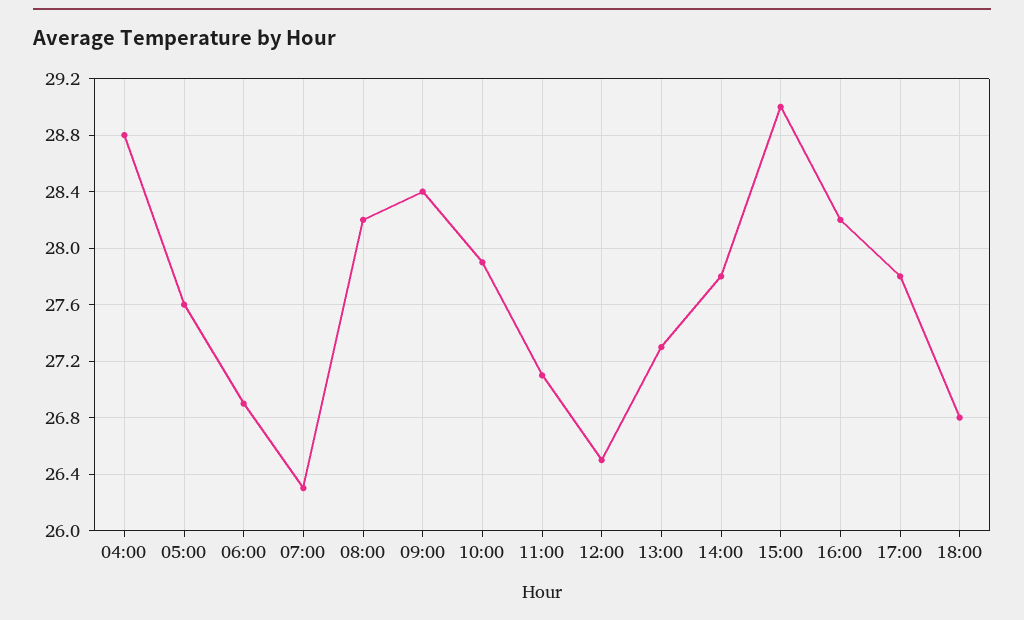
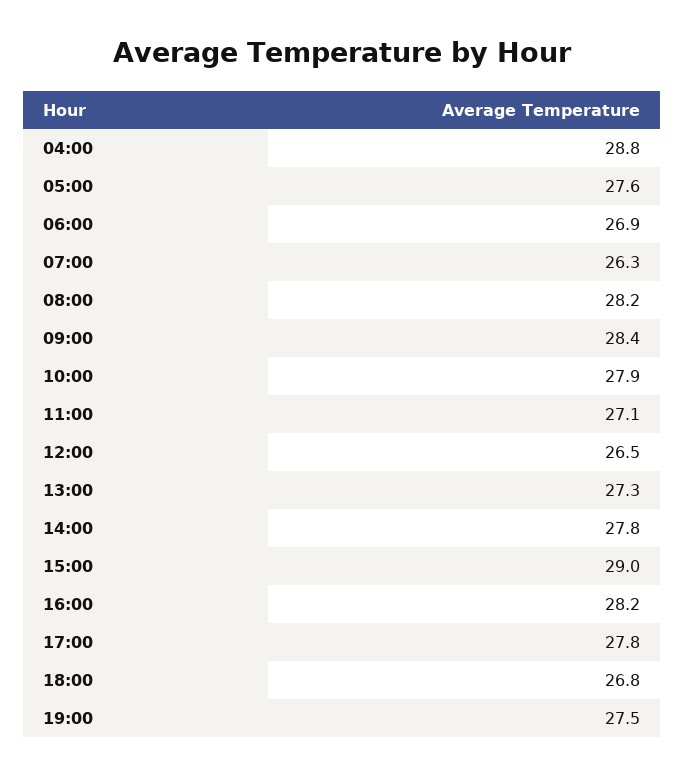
19:00: none -> 27.5

